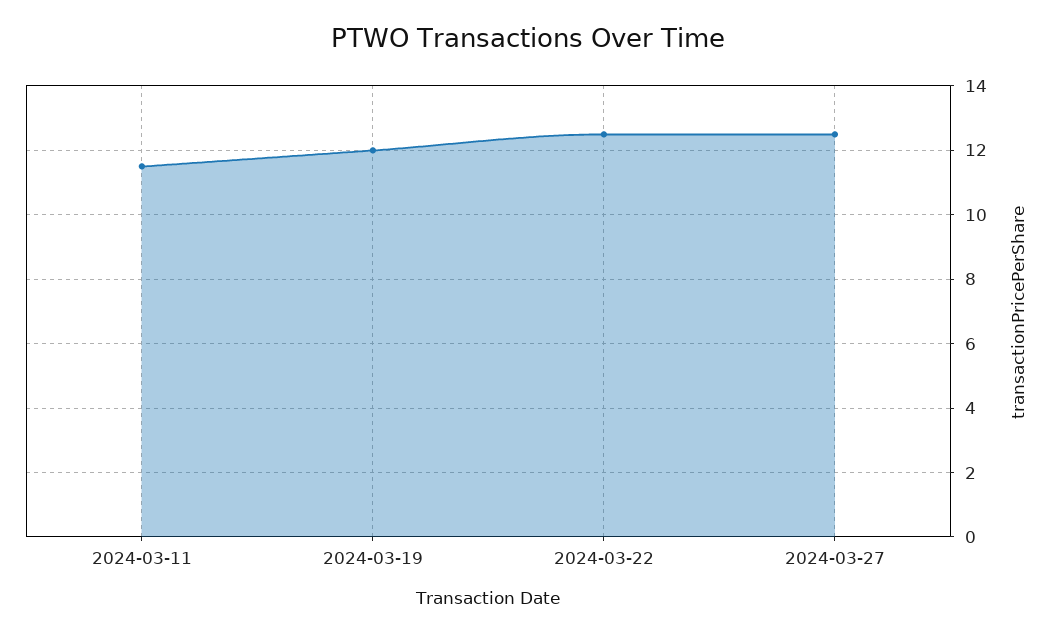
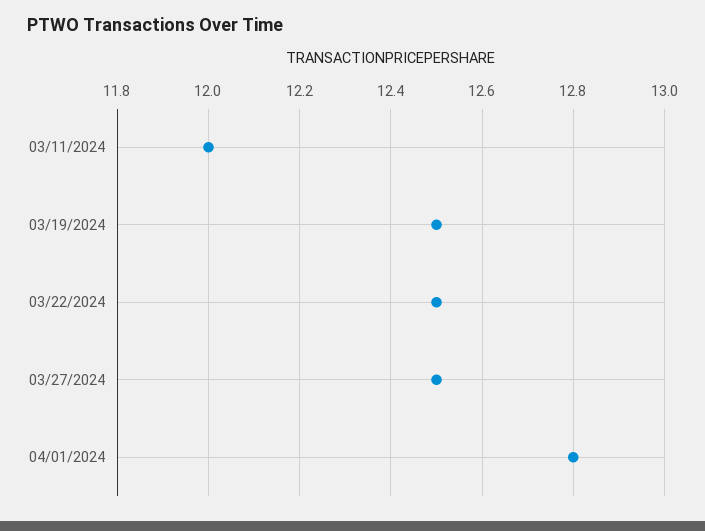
2024-03-11: 11.5 -> 12
2024-03-19: 12 -> 12.5
04/01/2024: none -> 12.8

